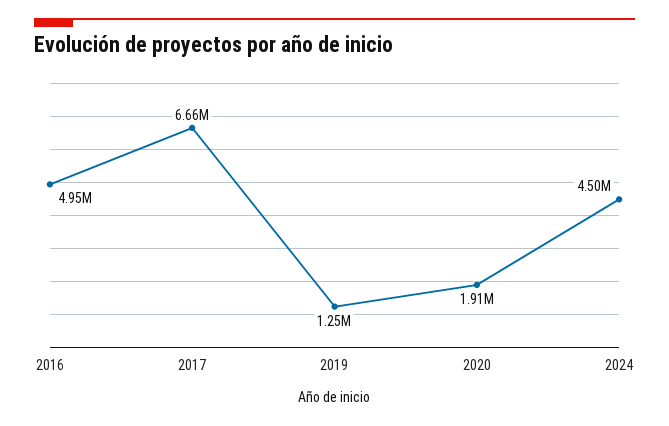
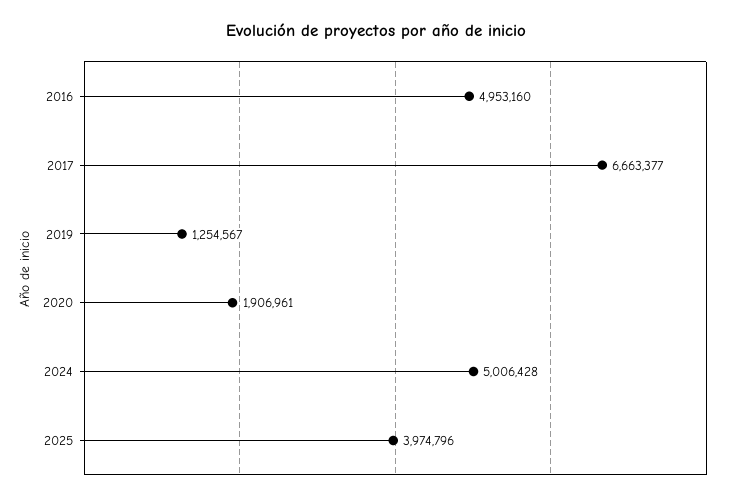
2024: 4500000 -> 5006428
2025: none -> 3974796

